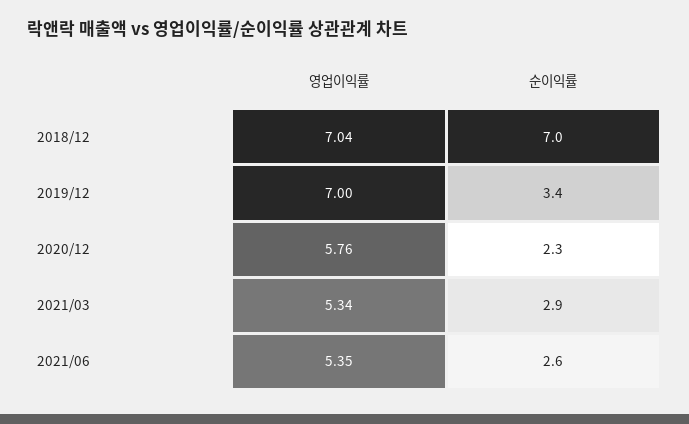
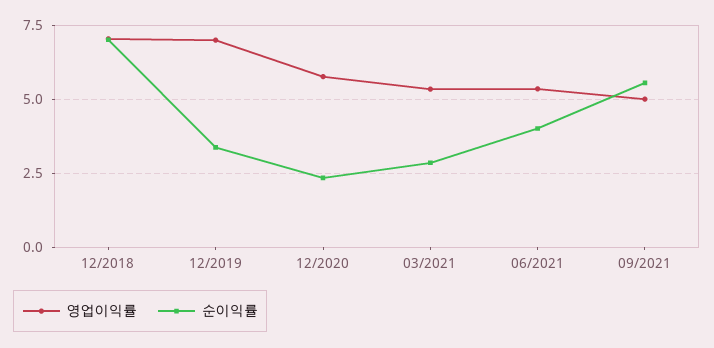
순이익률, 2021/06: 2.6 -> 4
영업이익률, 09/2021: none -> 5
순이익률, 09/2021: none -> 5.5

